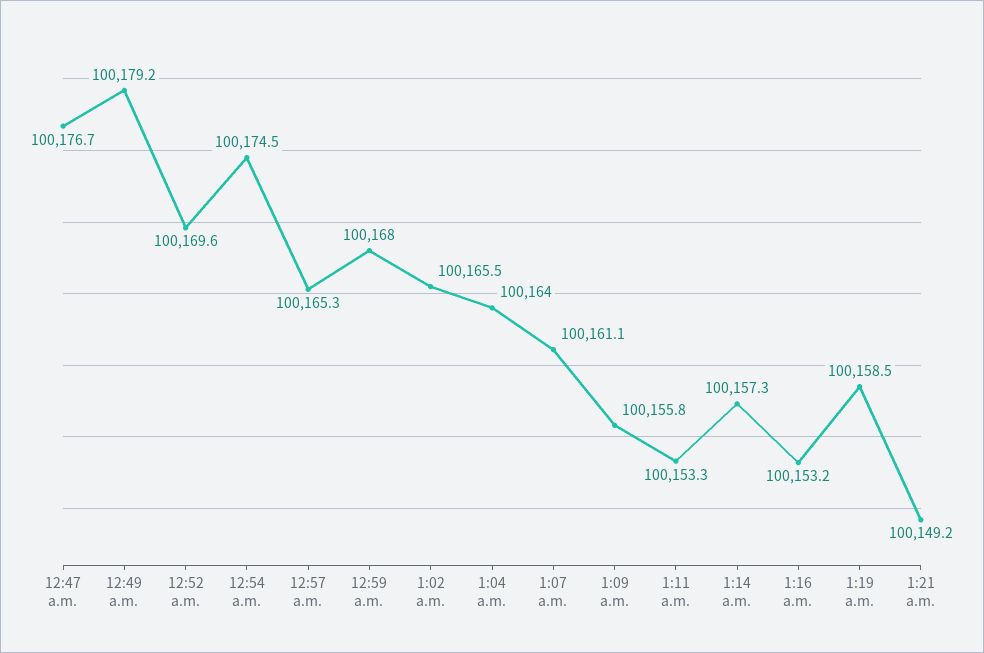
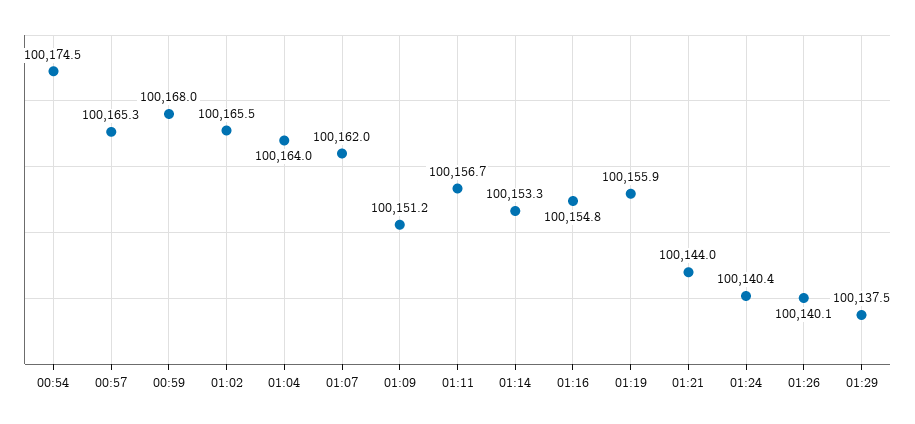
12:47 a.m.: 100176.7 -> none
12:49 a.m.: 100179.2 -> none
12:52 a.m.: 100169.6 -> none
1:07 a.m.: 100161.1 -> 100162
1:09 a.m.: 100155.8 -> 100151.2
1:11 a.m.: 100153.3 -> 100156.7
1:14 a.m.: 100157.3 -> 100153.3
1:16 a.m.: 100153.2 -> 100154.8
1:19 a.m.: 100158.5 -> 100155.9
1:21 a.m.: 100149.2 -> 100144
01:24: none -> 100140.4
01:26: none -> 100140.1
01:29: none -> 100137.5

